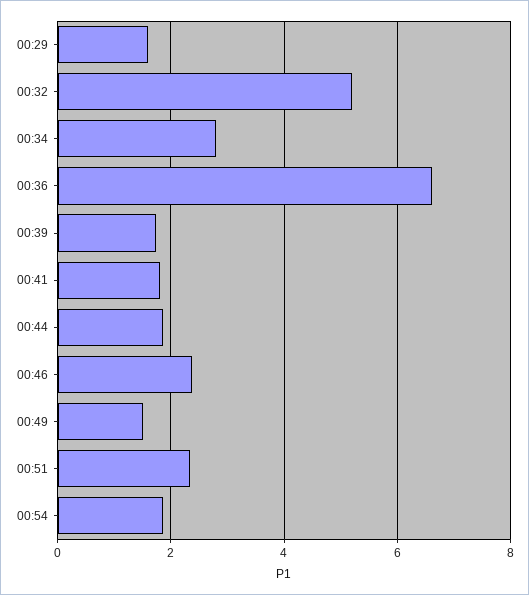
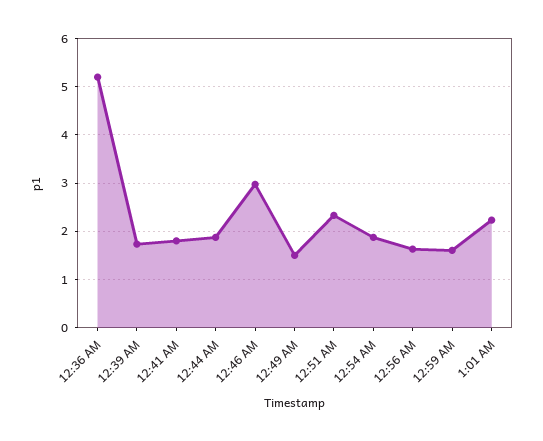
00:29: 1.6 -> none
00:32: 5.2 -> none
00:34: 2.8 -> none
00:36: 6.6 -> 5.2
00:46: 2.4 -> 3
12:56 AM: none -> 1.6
12:59 AM: none -> 1.6
1:01 AM: none -> 2.2

